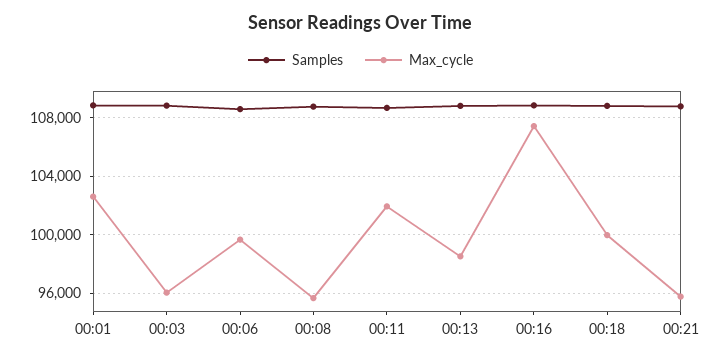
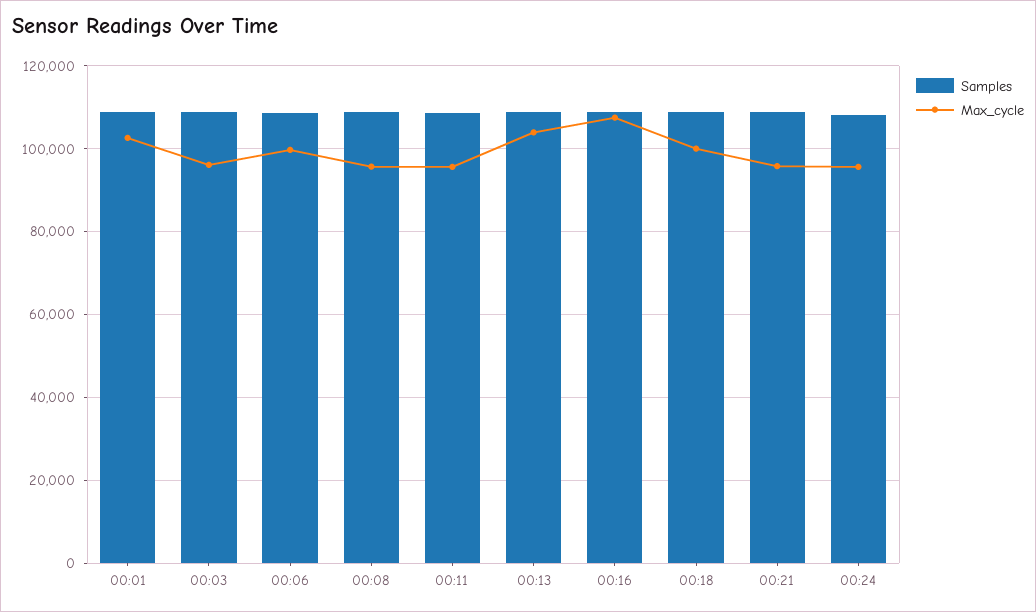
Max_cycle, 00:11: 102000 -> 96000
Max_cycle, 00:13: 98500 -> 104000
Samples, 00:24: none -> 108000
Max_cycle, 00:24: none -> 96000

